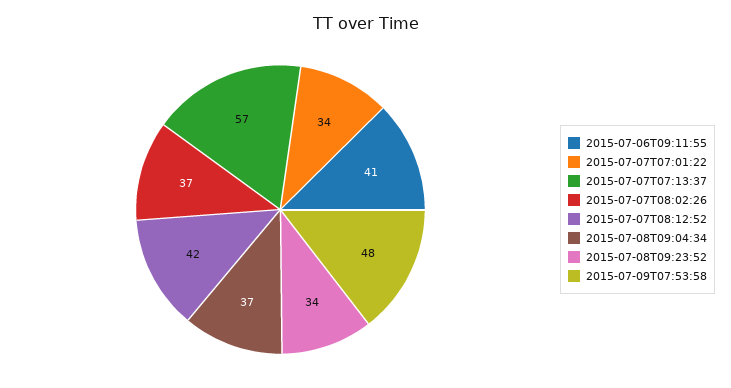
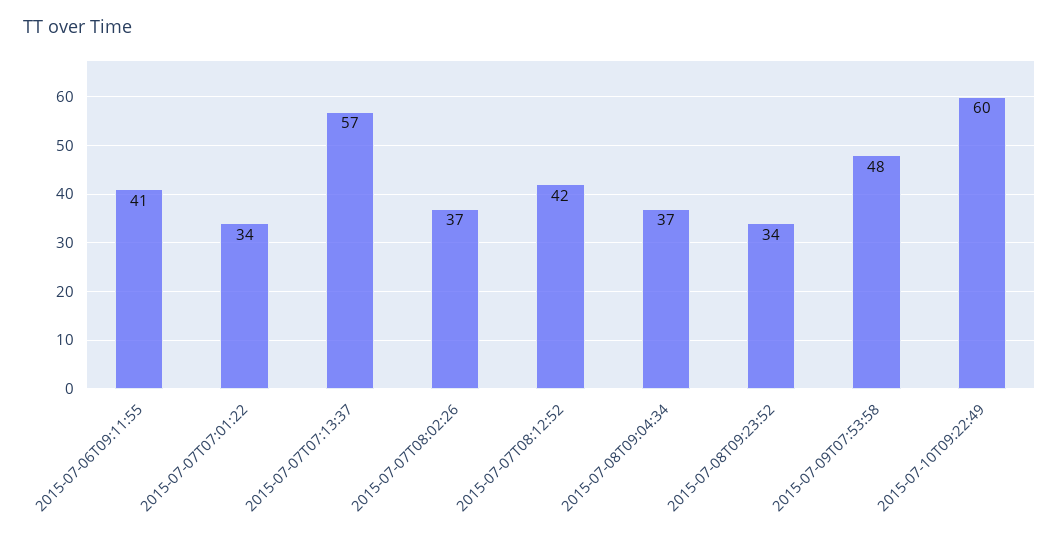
2015-07-10T09:22:49: none -> 60

